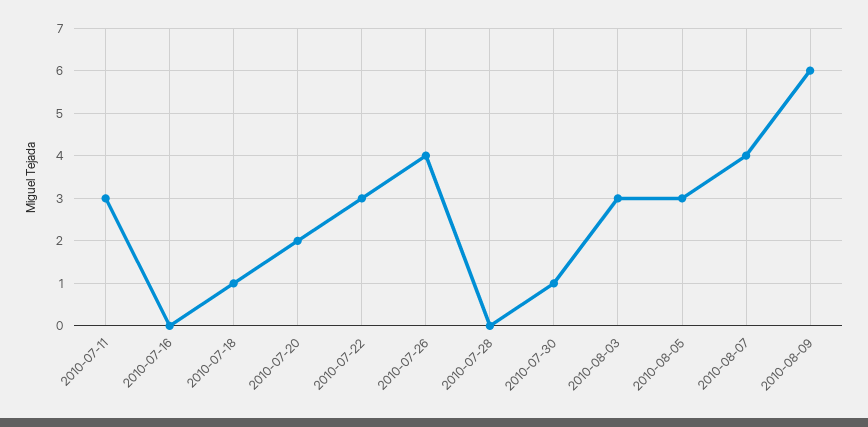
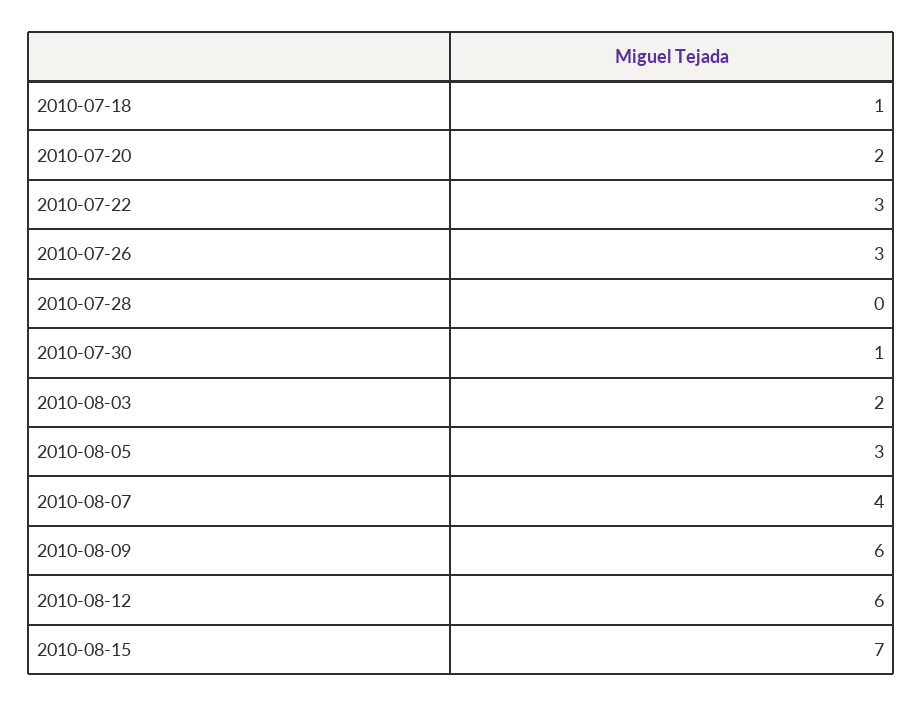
2010-07-11: 3 -> none
2010-07-16: 0 -> none
2010-07-26: 4 -> 3
2010-08-03: 3 -> 2
2010-08-12: none -> 6
2010-08-15: none -> 7

